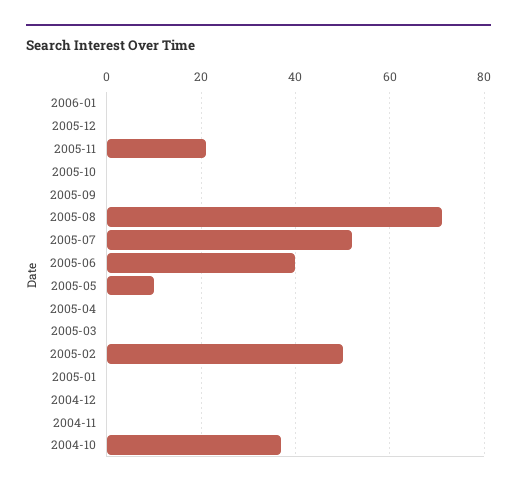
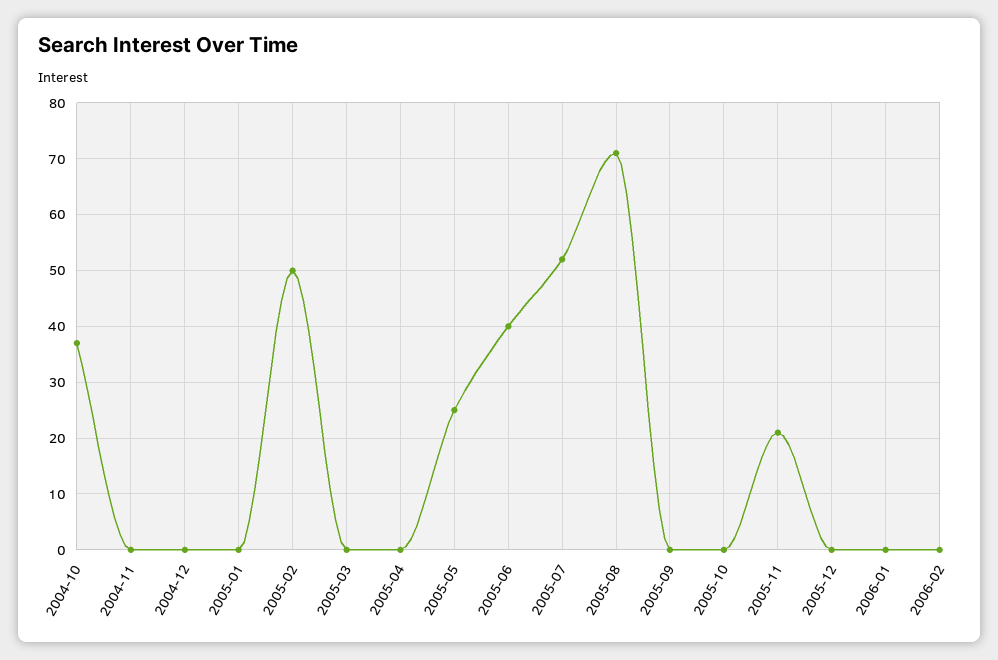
2005-05: 10 -> 25
2006-02: none -> 0

